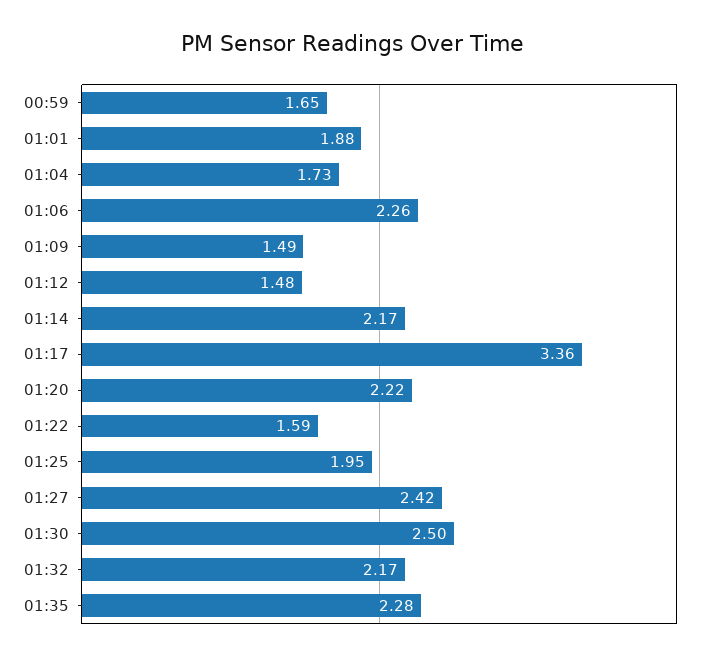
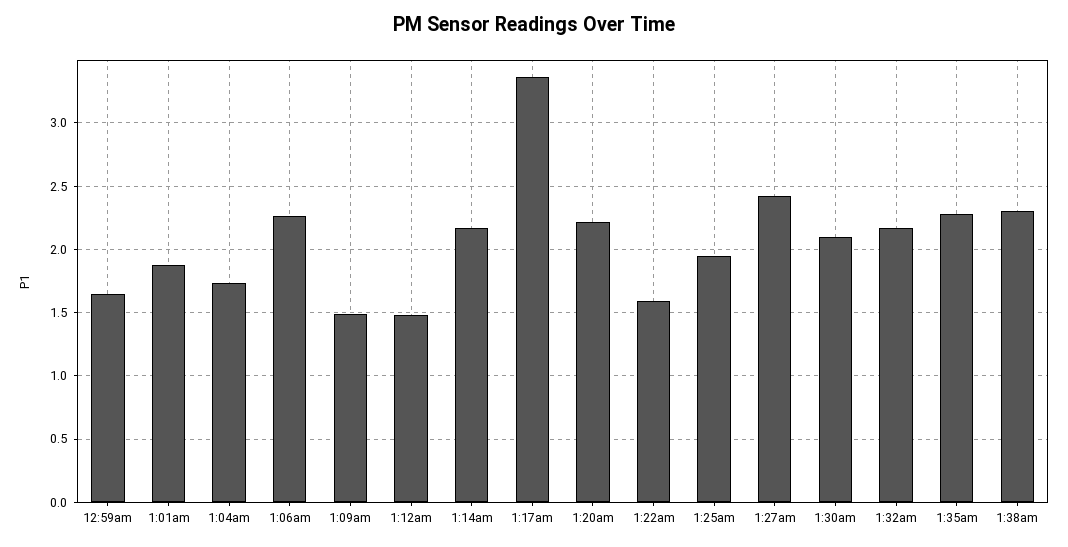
01:30: 2.5 -> 2.1
1:38am: none -> 2.3

